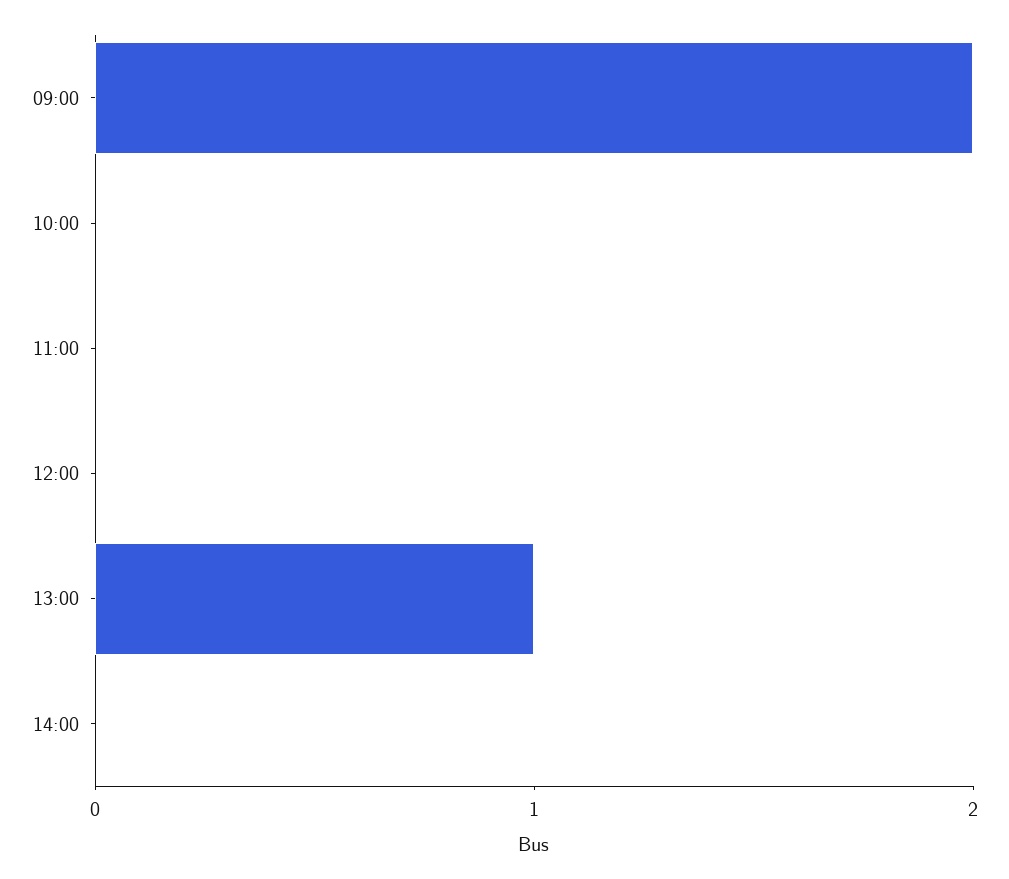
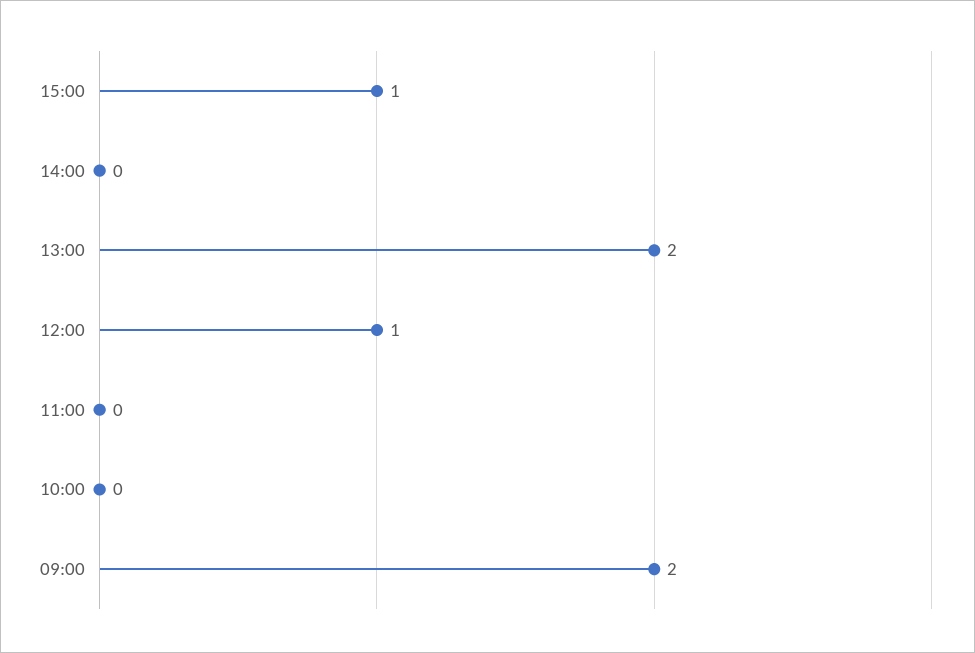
12:00: 0 -> 1
13:00: 1 -> 2
15:00: none -> 1

